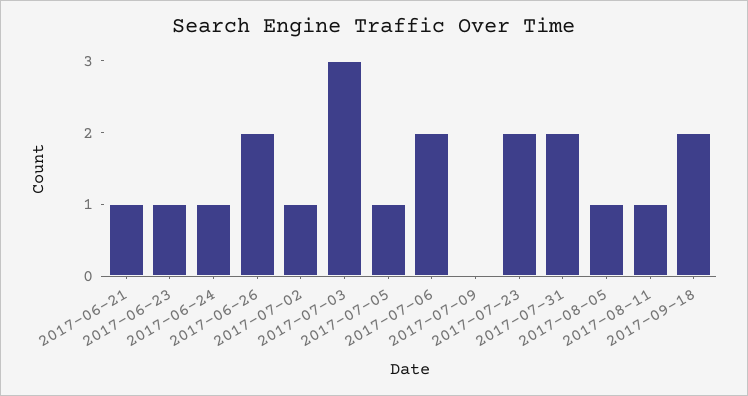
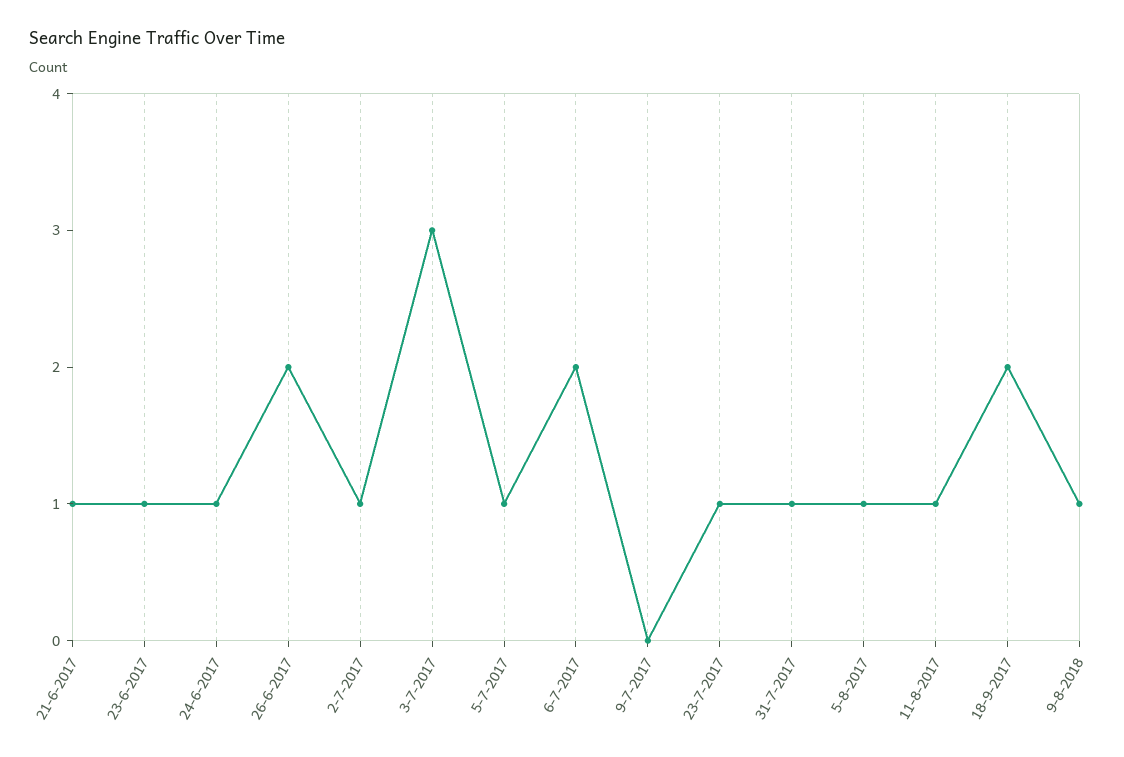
2017-07-23: 2 -> 1
2017-07-31: 2 -> 1
9-8-2018: none -> 1

